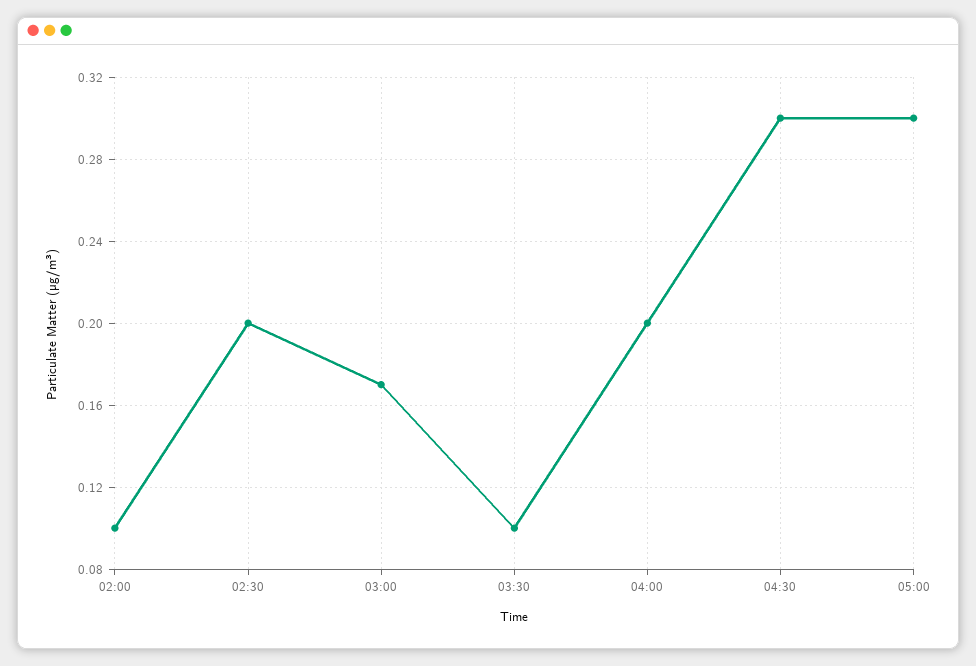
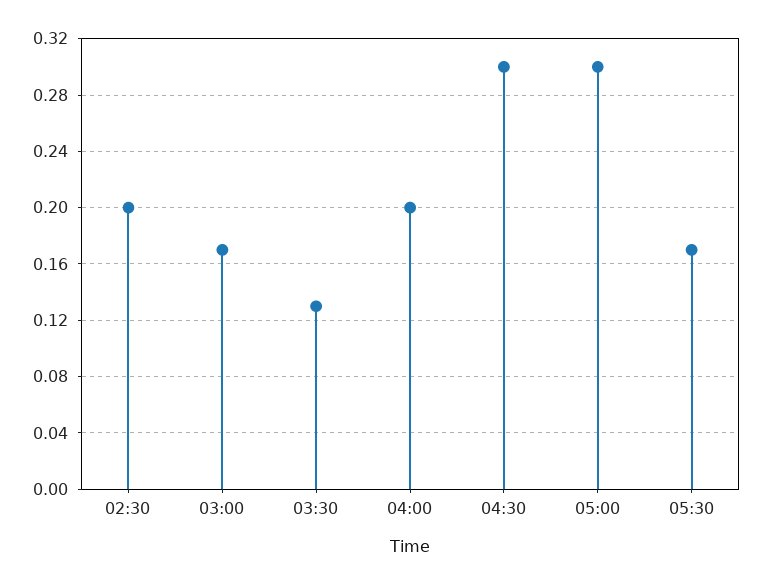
02:00: 0.1 -> none
03:30: 0.1 -> 0.13
05:30: none -> 0.17

